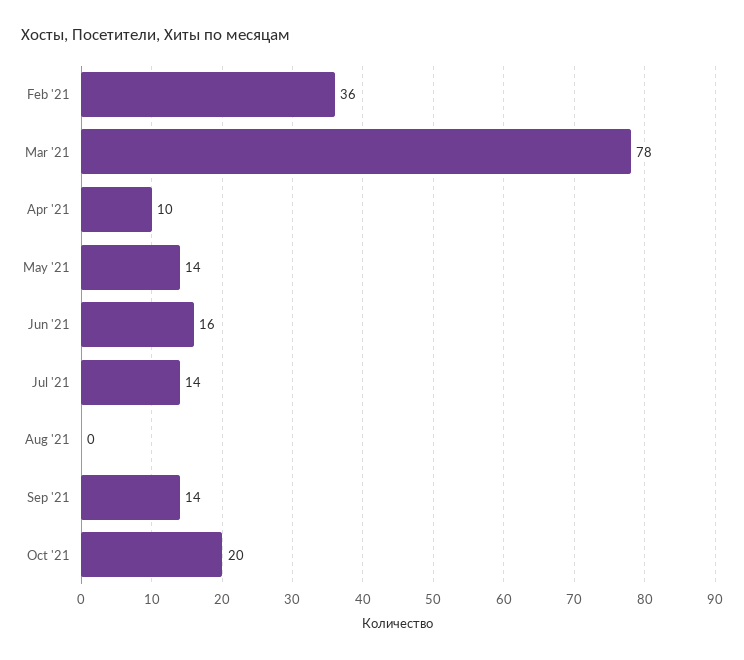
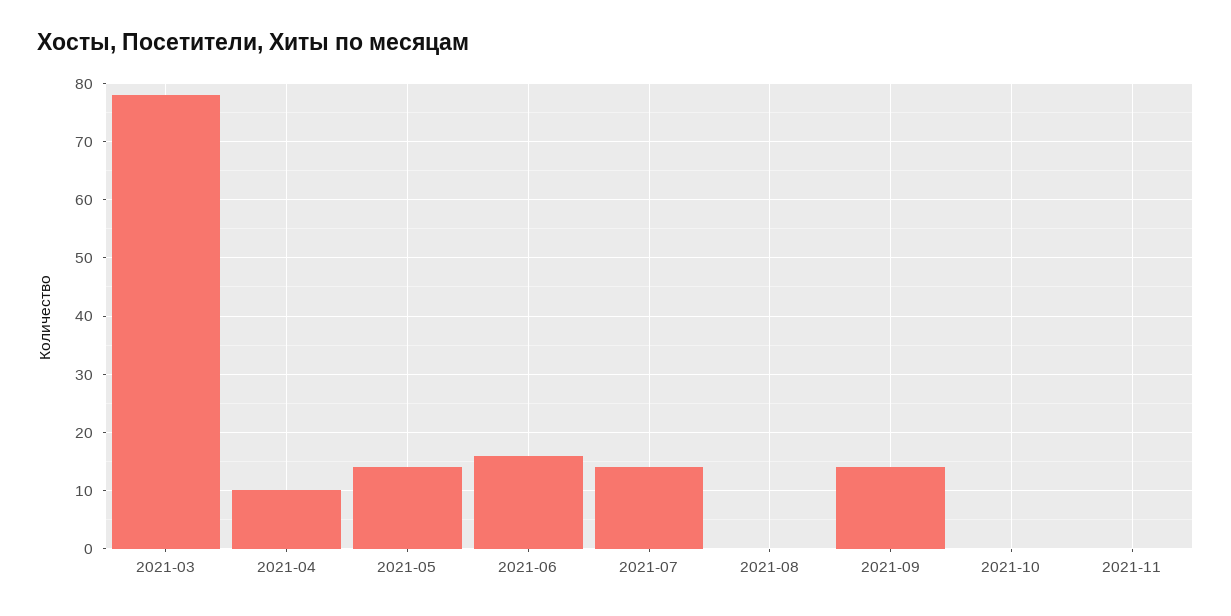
Feb '21: 36 -> none
Oct '21: 20 -> 0
2021-11: none -> 0

